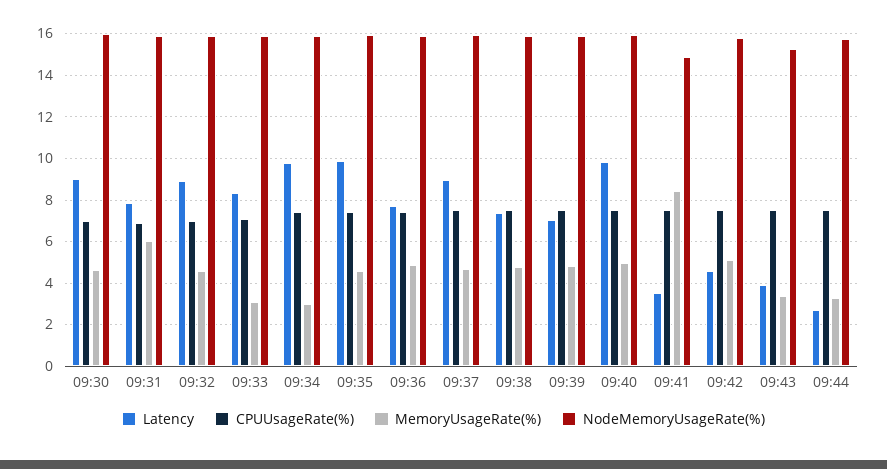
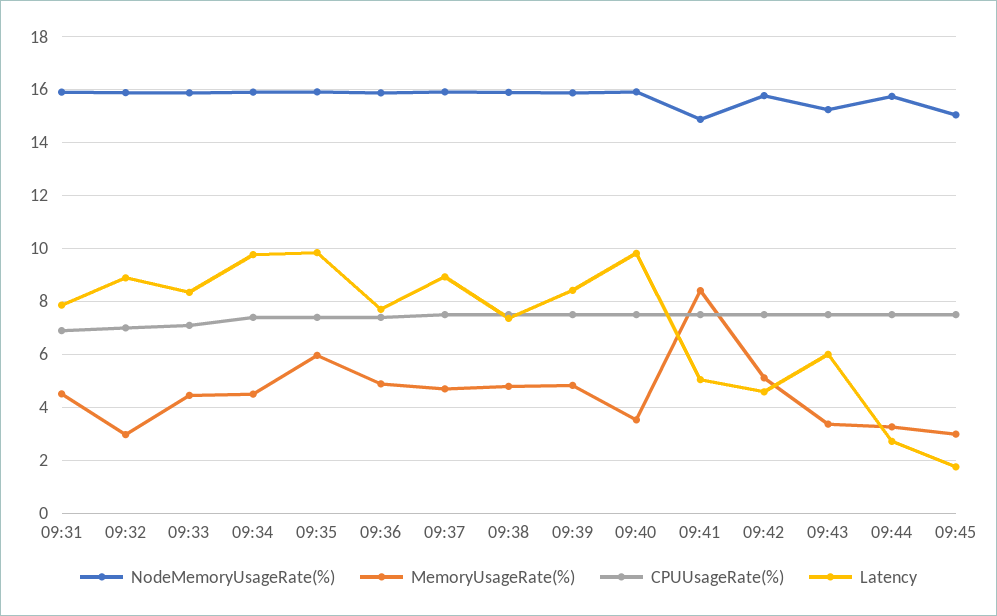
Latency, 09:30: 9 -> none
CPUUsageRate(%), 09:30: 7 -> none
MemoryUsageRate(%), 09:30: 4.5 -> none
NodeMemoryUsageRate(%), 09:30: 16 -> none
MemoryUsageRate(%), 09:31: 6 -> 4.5
MemoryUsageRate(%), 09:32: 4.5 -> 3
MemoryUsageRate(%), 09:33: 3 -> 4.5
MemoryUsageRate(%), 09:34: 3 -> 4.5
MemoryUsageRate(%), 09:35: 4.5 -> 6
Latency, 09:39: 7 -> 8.5
MemoryUsageRate(%), 09:40: 5 -> 3.5
Latency, 09:41: 3.5 -> 5
Latency, 09:43: 4 -> 6
NodeMemoryUsageRate(%), 09:45: none -> 15
MemoryUsageRate(%), 09:45: none -> 3
CPUUsageRate(%), 09:45: none -> 7.5
Latency, 09:45: none -> 1.75

